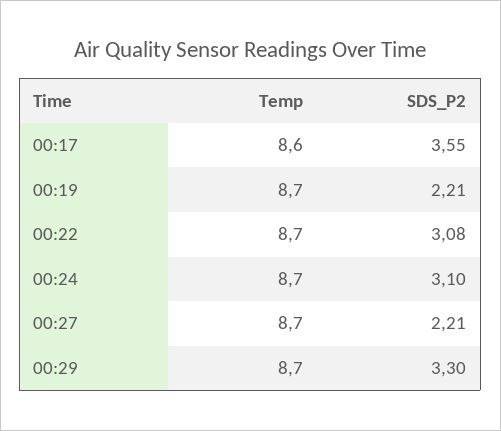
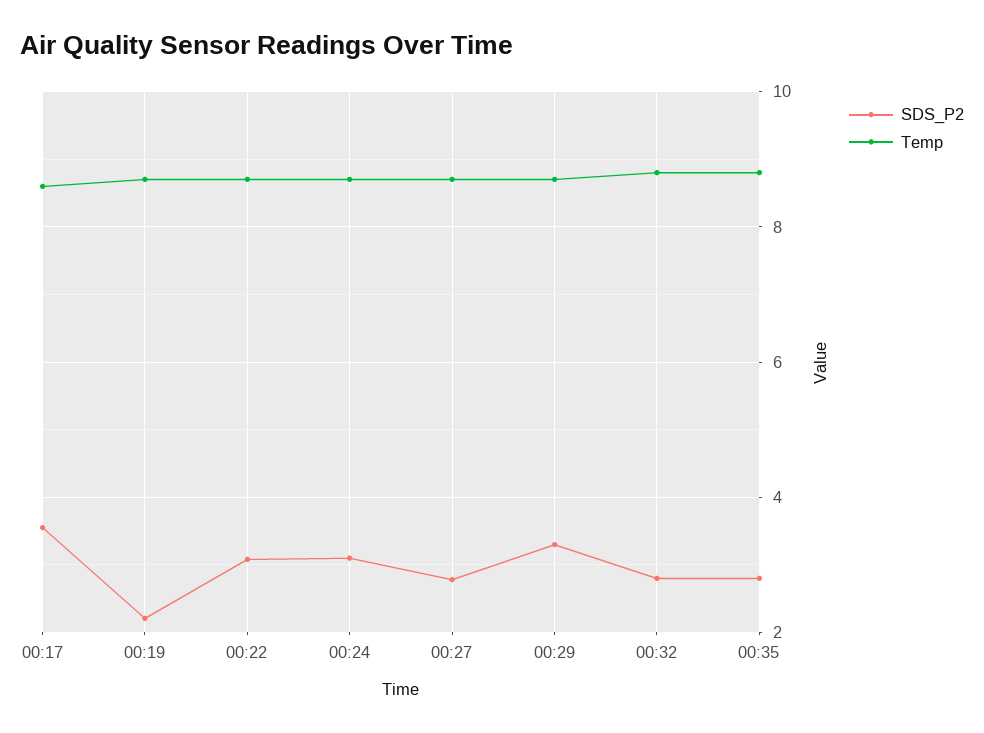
SDS_P2, 00:27: 2.21 -> 2.8
SDS_P2, 00:32: none -> 2.8
Temp, 00:32: none -> 8.8
SDS_P2, 00:35: none -> 2.8
Temp, 00:35: none -> 8.8

